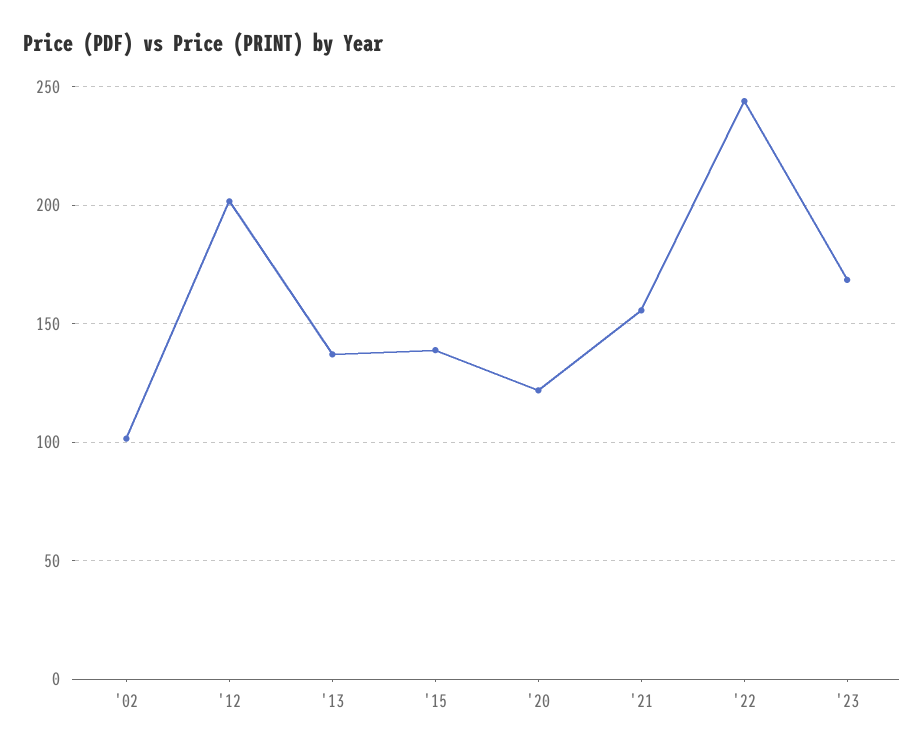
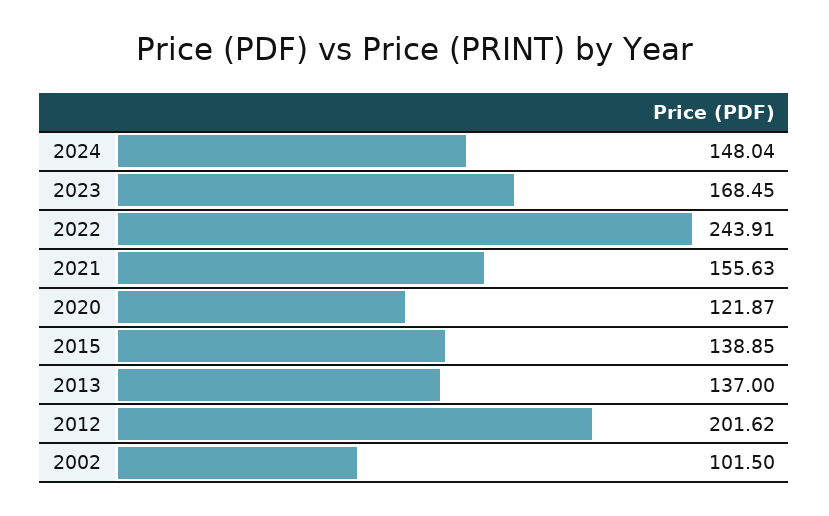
2024: none -> 148.04

